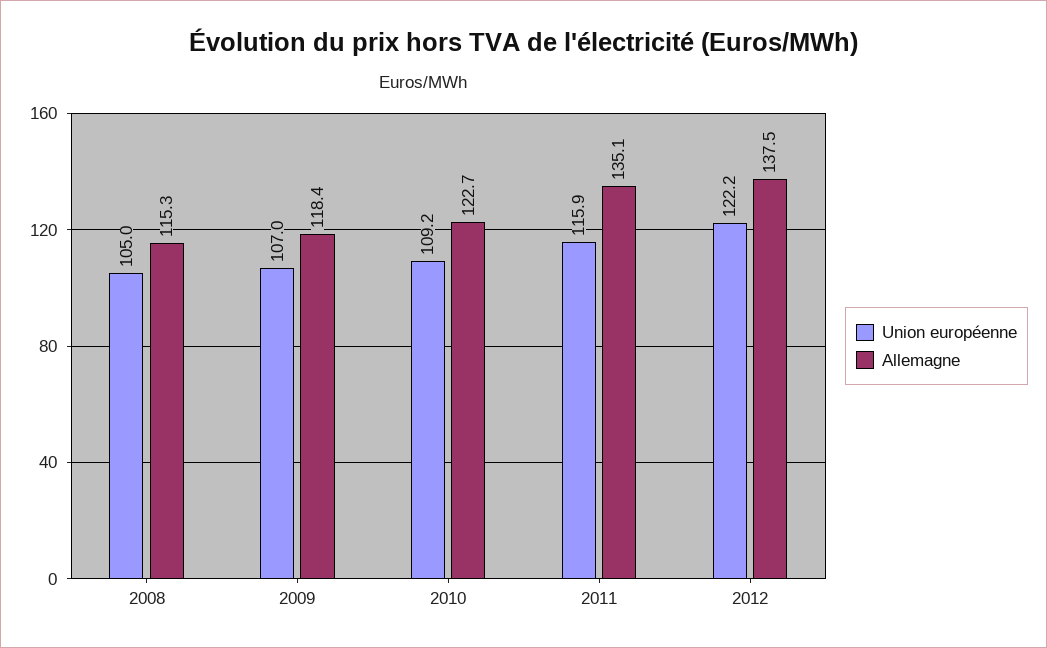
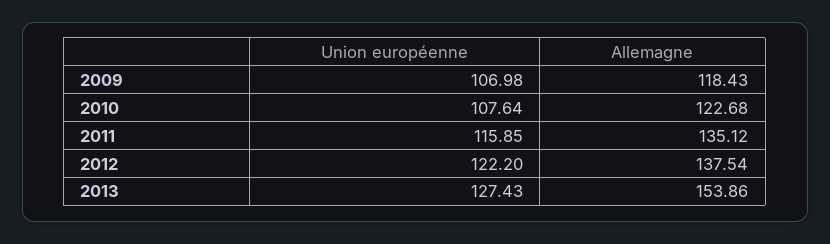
Union européenne, 2008: 105 -> none
Allemagne, 2008: 115.3 -> none
Union européenne, 2010: 109.2 -> 107.64
Union européenne, 2013: none -> 127.43
Allemagne, 2013: none -> 153.86

